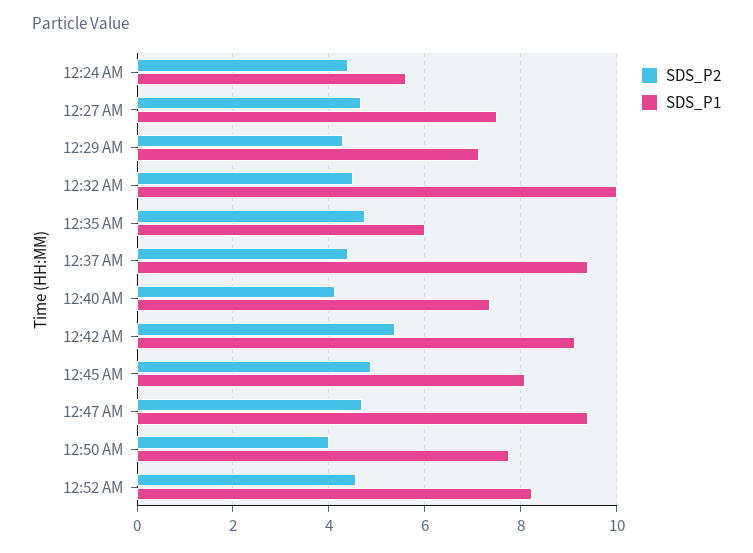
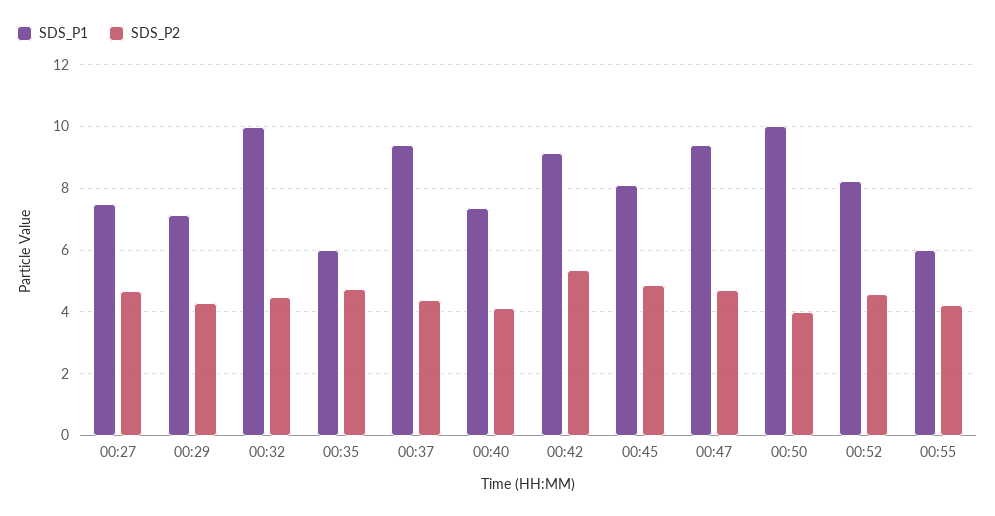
SDS_P2, 12:24 AM: 4.4 -> none
SDS_P1, 12:24 AM: 5.6 -> none
SDS_P1, 12:50 AM: 7.8 -> 10
SDS_P1, 00:55: none -> 6
SDS_P2, 00:55: none -> 4.2

